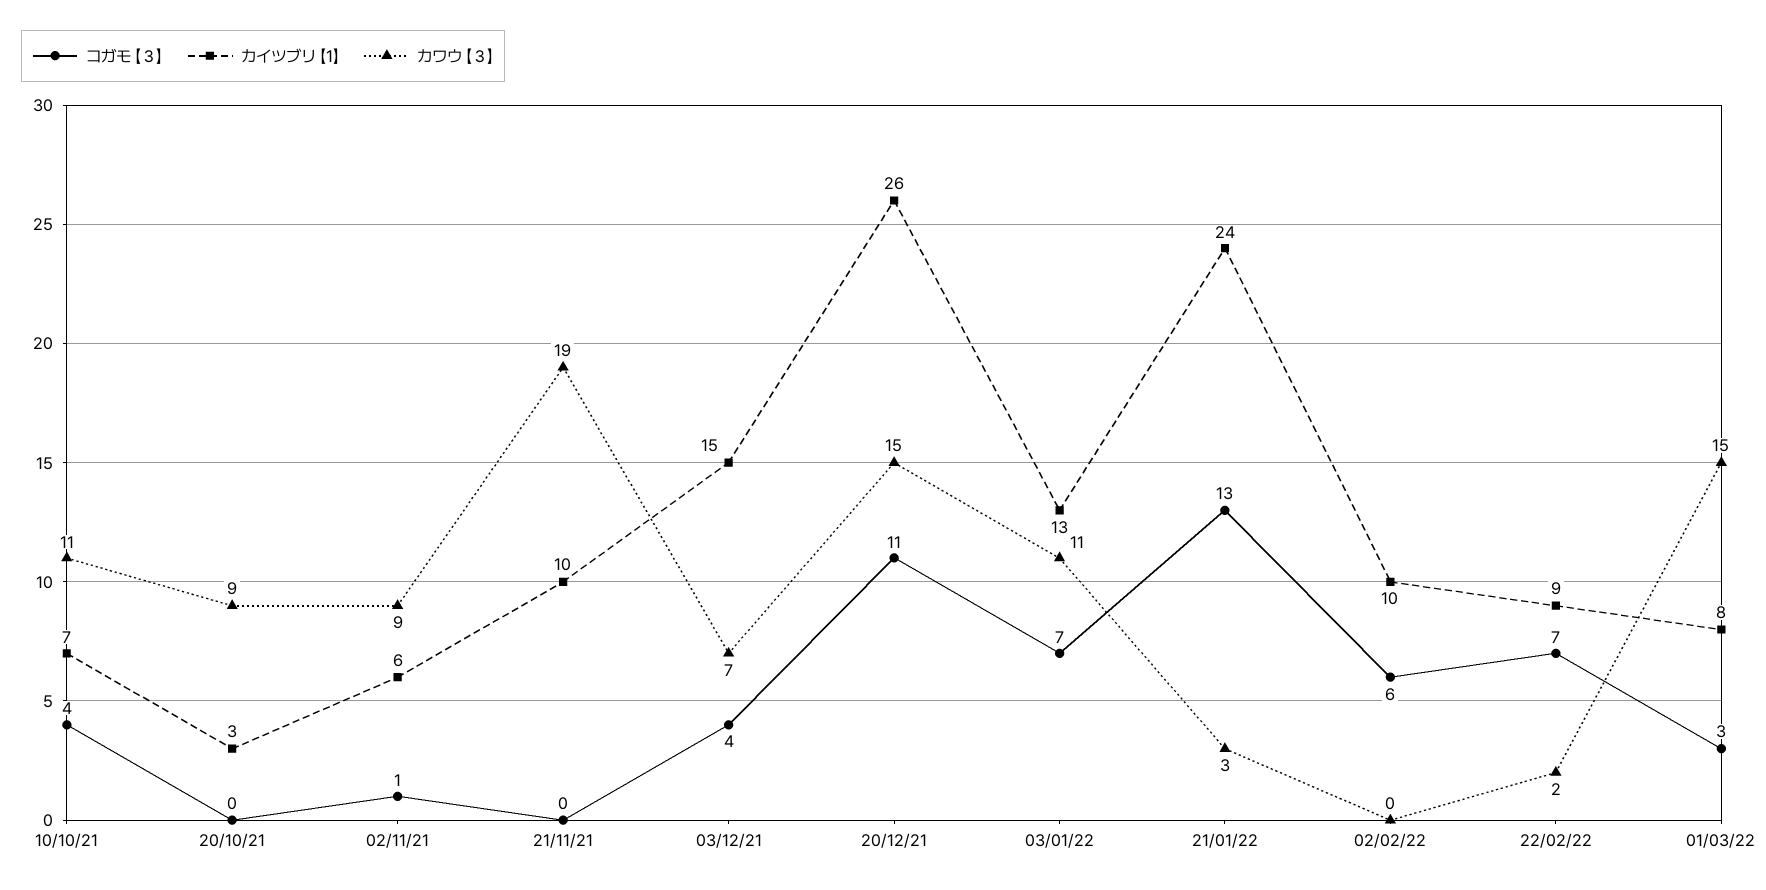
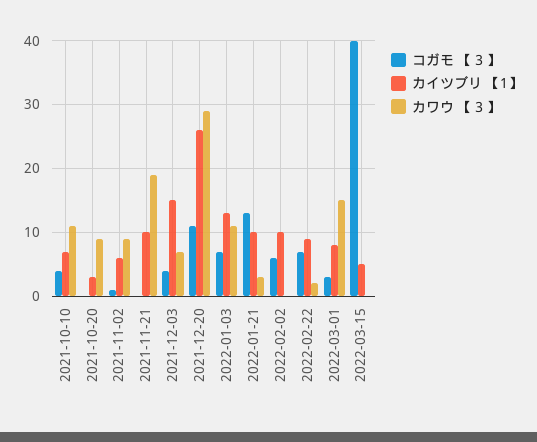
カワウ 【３】, 20/12/21: 15 -> 29
カイツブリ 【1】, 21/01/22: 24 -> 10
コガモ 【３】, 2022-03-15: none -> 40
カイツブリ 【1】, 2022-03-15: none -> 5
カワウ 【３】, 2022-03-15: none -> 0

